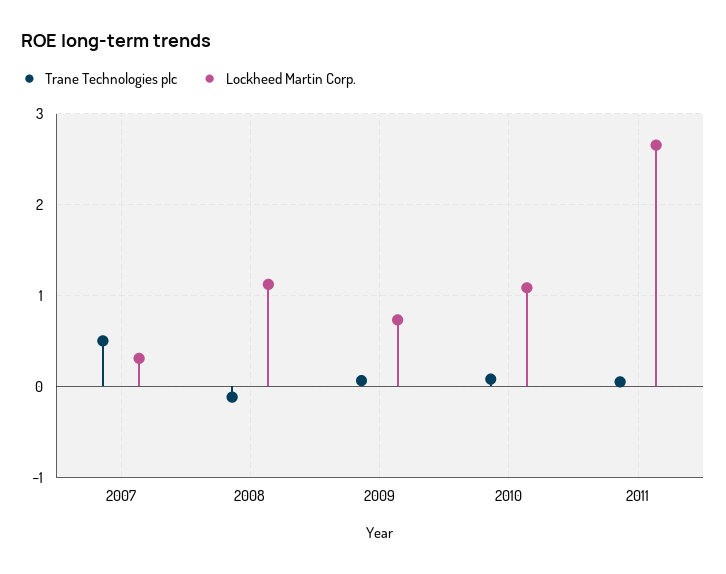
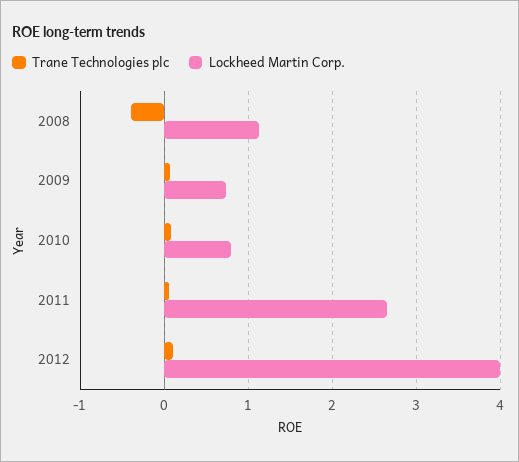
Trane Technologies plc, 2007: 0.5 -> none
Lockheed Martin Corp., 2007: 0.3 -> none
Trane Technologies plc, 2008: -0.1 -> -0.4
Lockheed Martin Corp., 2010: 1.1 -> 0.8
Trane Technologies plc, 2012: none -> 0.1
Lockheed Martin Corp., 2012: none -> 4

